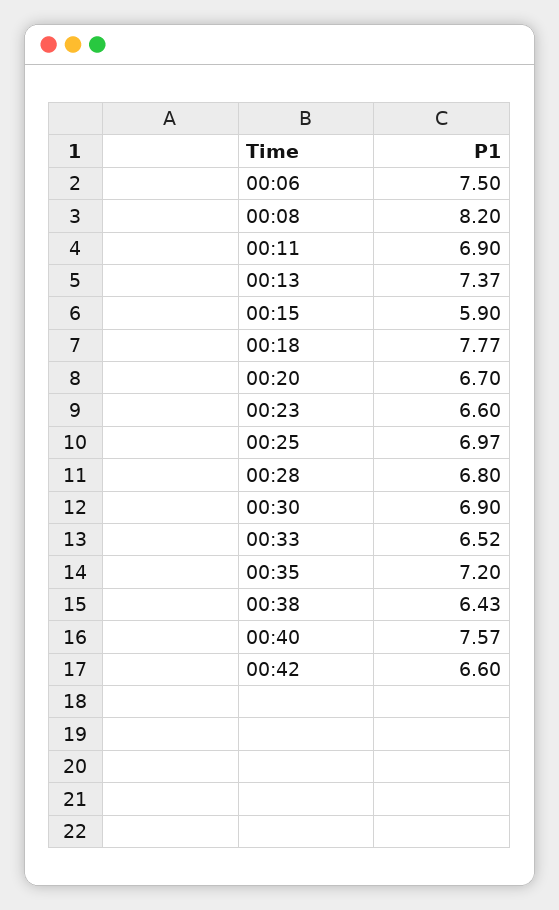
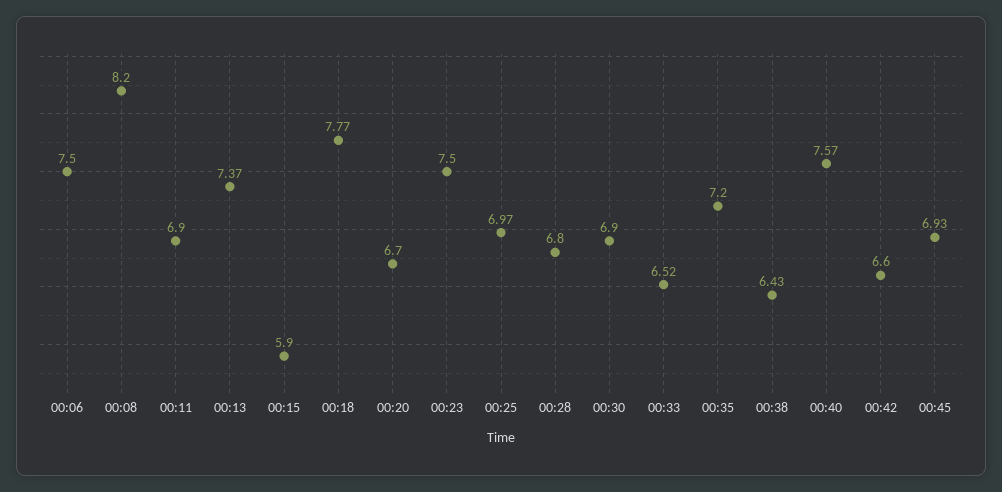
00:23: 6.6 -> 7.5
00:45: none -> 6.93

